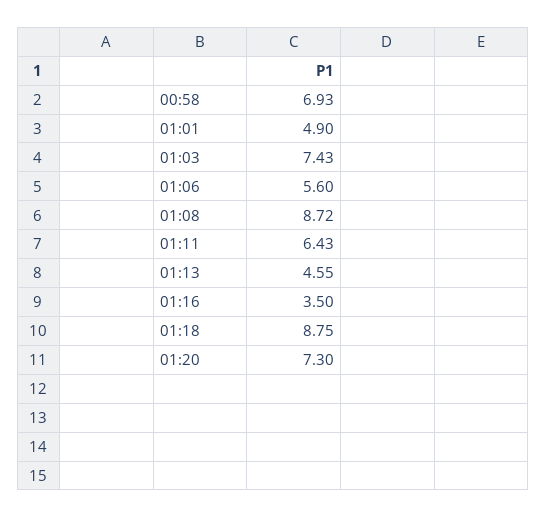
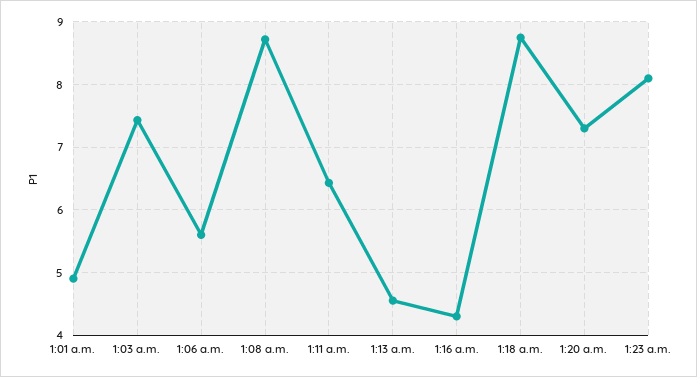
00:58: 6.93 -> none
01:16: 3.5 -> 4.3
1:23 a.m.: none -> 8.1

